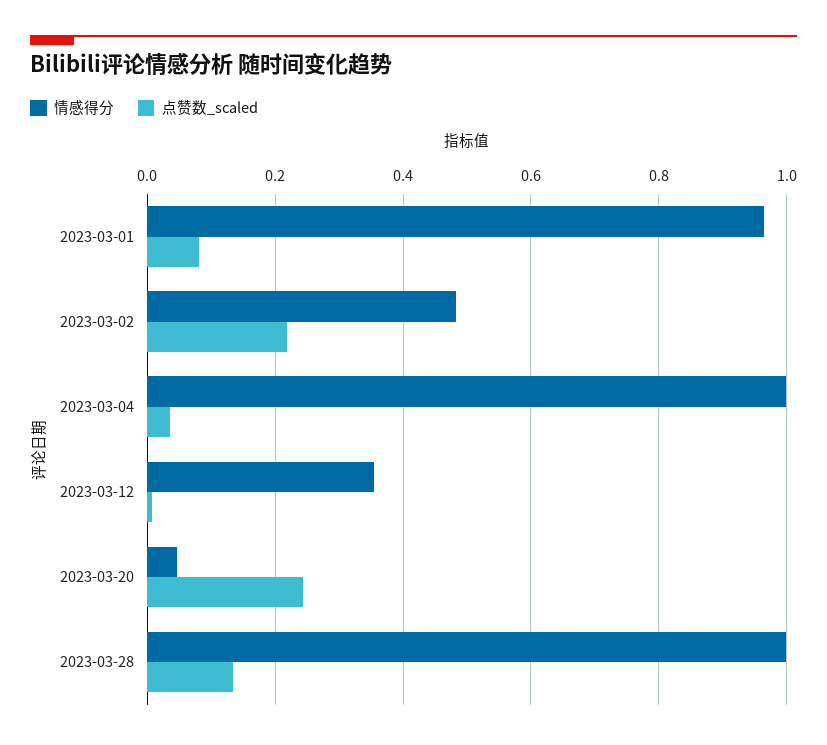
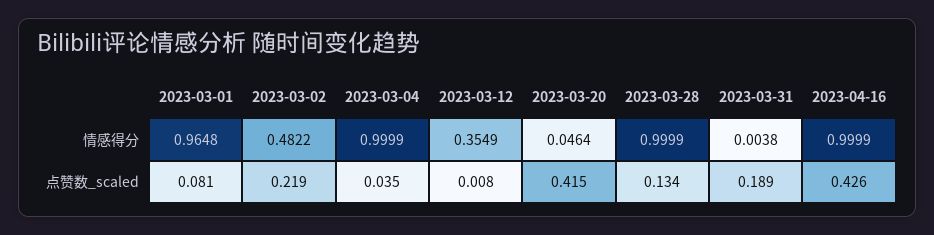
点赞数_scaled, 2023-03-20: 0.24 -> 0.415
情感得分, 2023-03-31: none -> 0.0038
情感得分, 2023-04-16: none -> 0.9999
点赞数_scaled, 2023-03-31: none -> 0.189
点赞数_scaled, 2023-04-16: none -> 0.426

